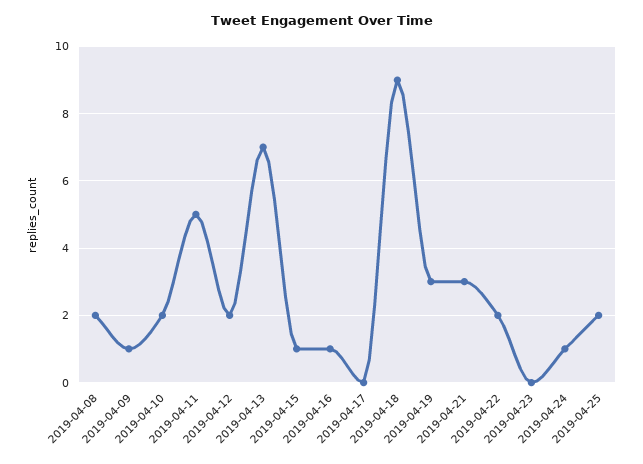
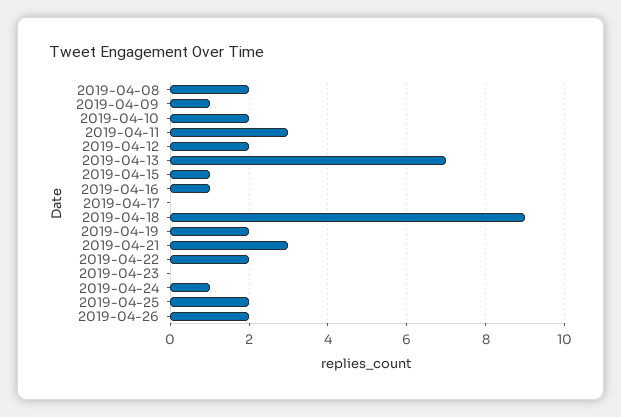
2019-04-11: 5 -> 3
2019-04-19: 3 -> 2
2019-04-26: none -> 2

